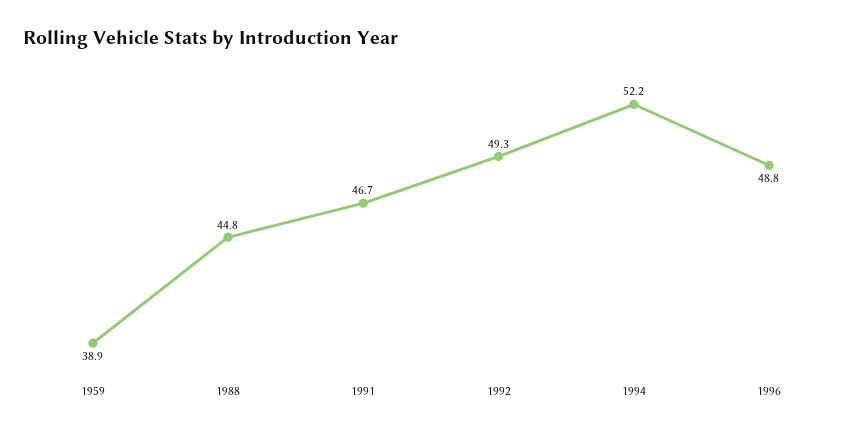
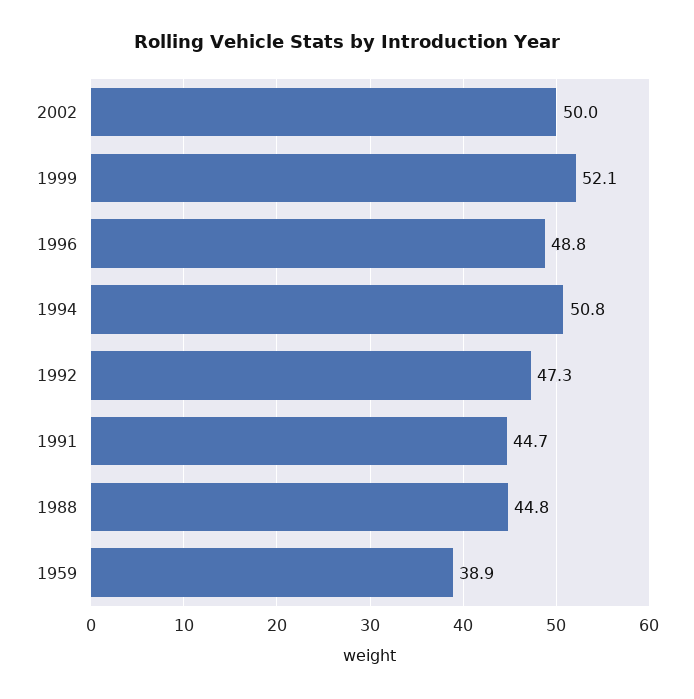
1991: 46.7 -> 44.7
1992: 49.3 -> 47.3
1994: 52.2 -> 50.8
2002: none -> 50
1999: none -> 52.1

